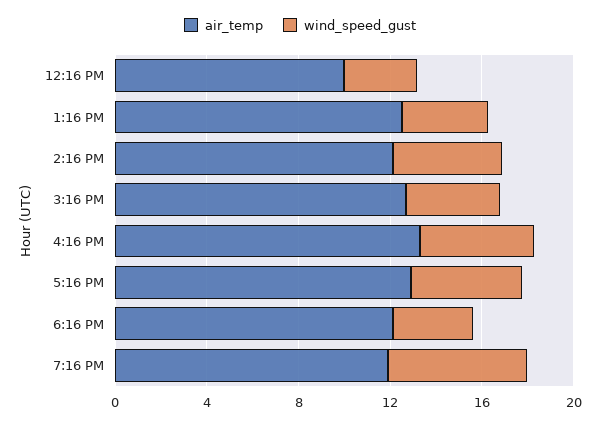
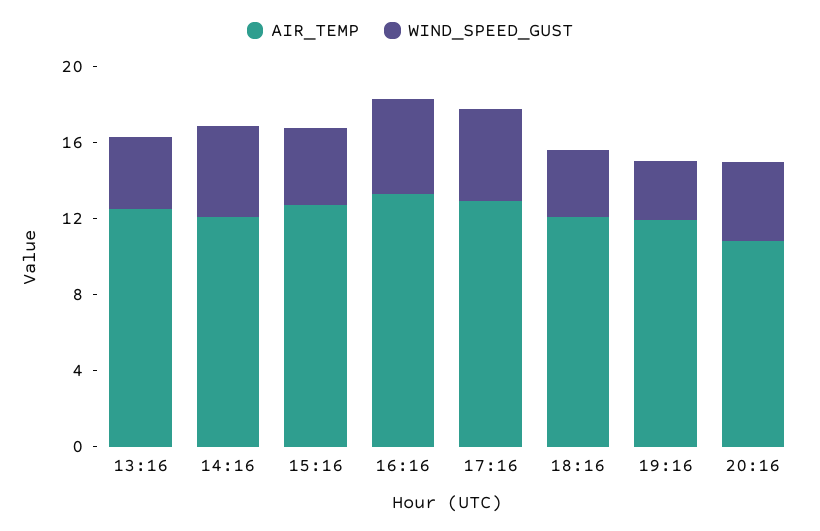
air_temp, 12:16 PM: 10 -> none
wind_speed_gust, 12:16 PM: 3 -> none
wind_speed_gust, 7:16 PM: 6 -> 3
air_temp, 20:16: none -> 11
wind_speed_gust, 20:16: none -> 4

